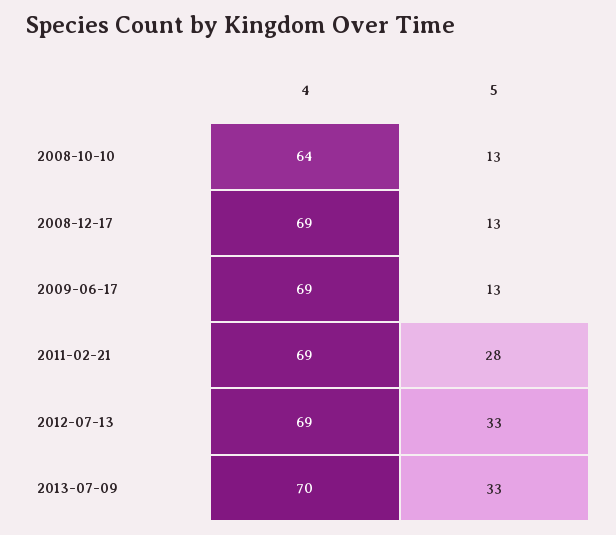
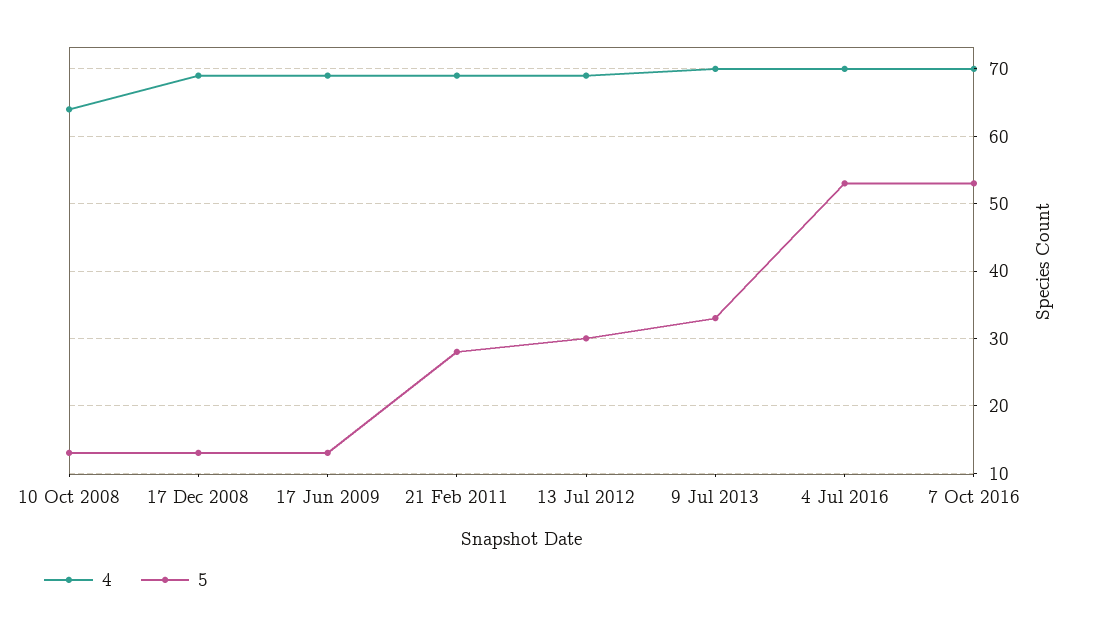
5, 2012-07-13: 33 -> 30
4, 4 Jul 2016: none -> 70
5, 4 Jul 2016: none -> 53
4, 7 Oct 2016: none -> 70
5, 7 Oct 2016: none -> 53

